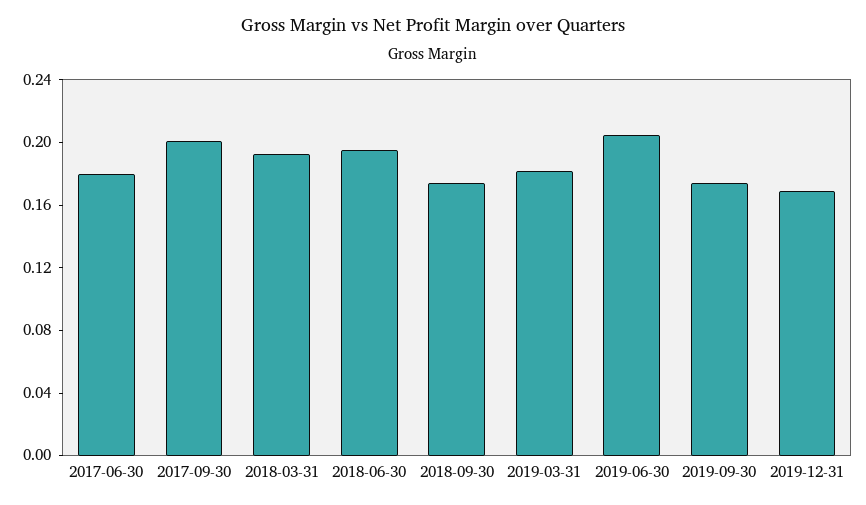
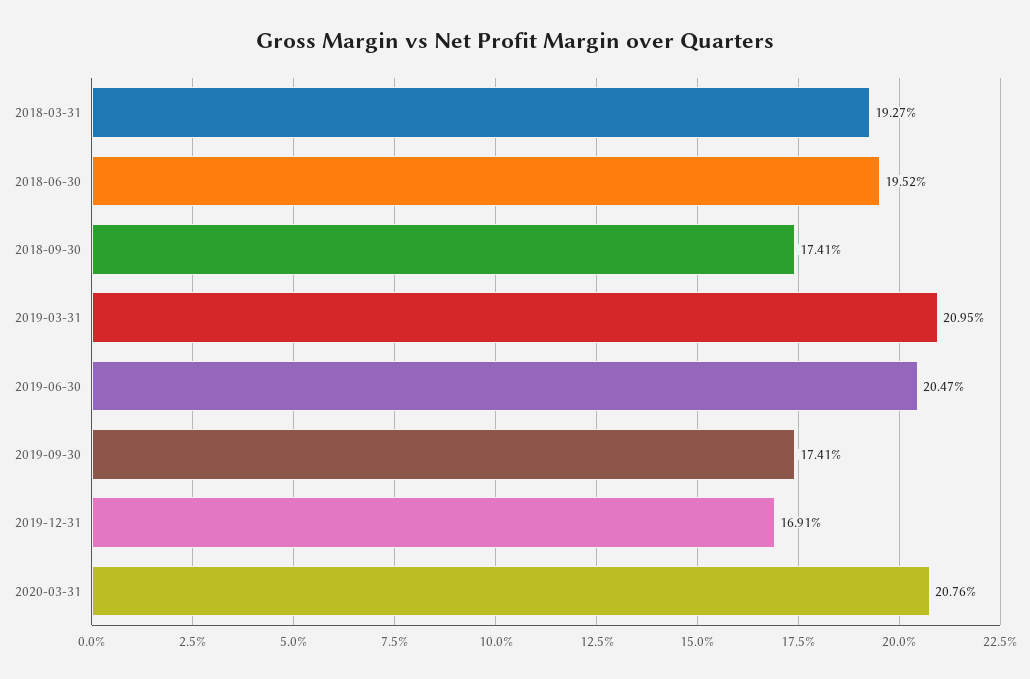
2017-06-30: 0.18 -> none
2017-09-30: 0.2 -> none
2019-03-31: 0.18 -> 0.2095
2020-03-31: none -> 0.2076

